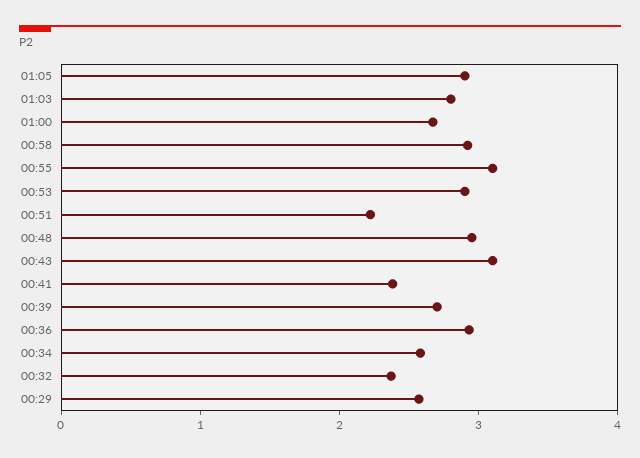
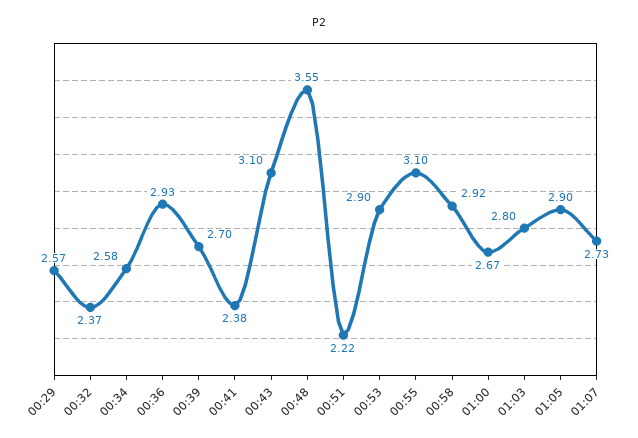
00:48: 3 -> 3.55
01:07: none -> 2.73

